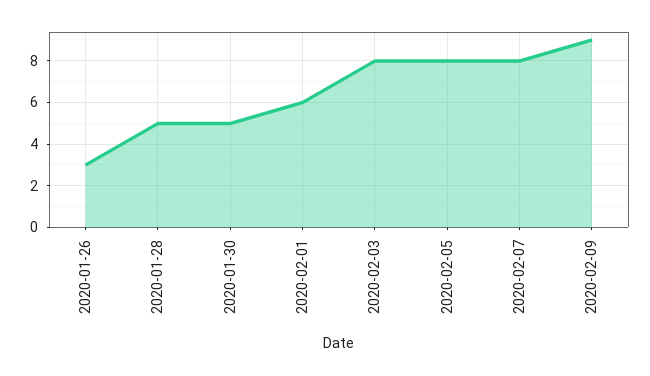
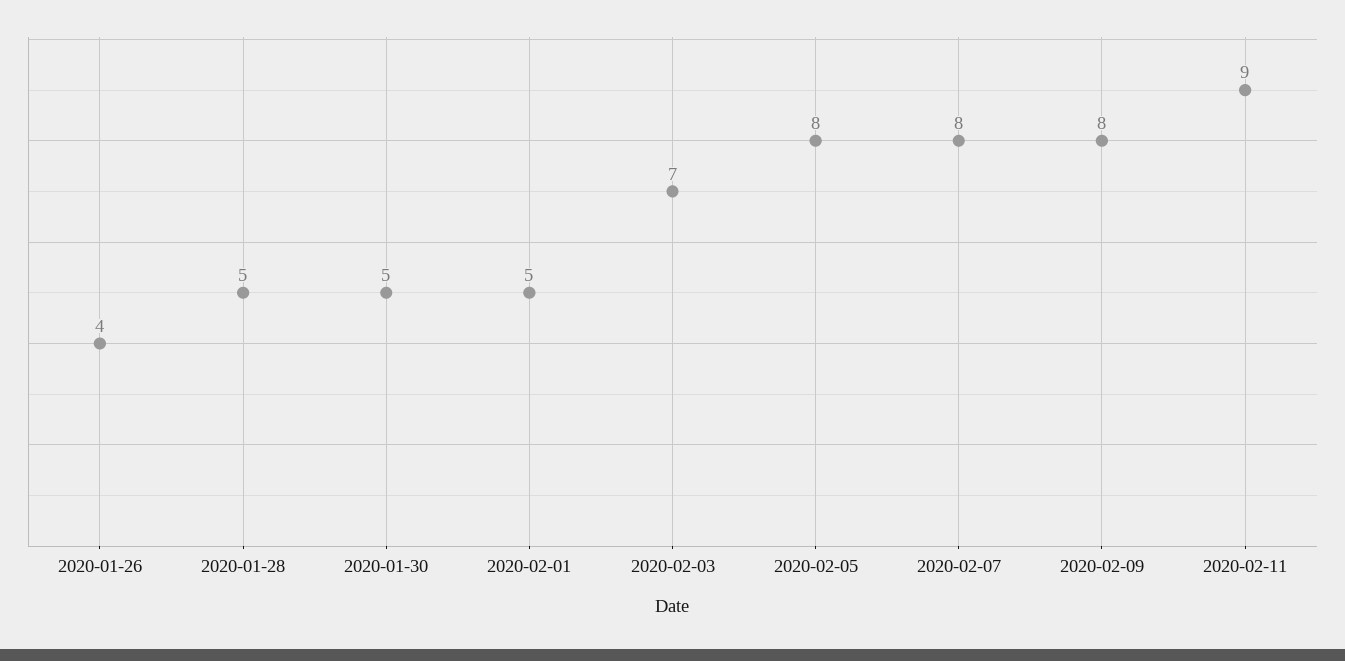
2020-01-26: 3 -> 4
2020-02-01: 6 -> 5
2020-02-03: 8 -> 7
2020-02-09: 9 -> 8
2020-02-11: none -> 9

